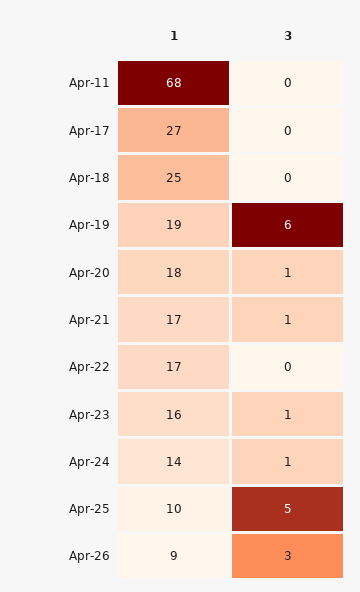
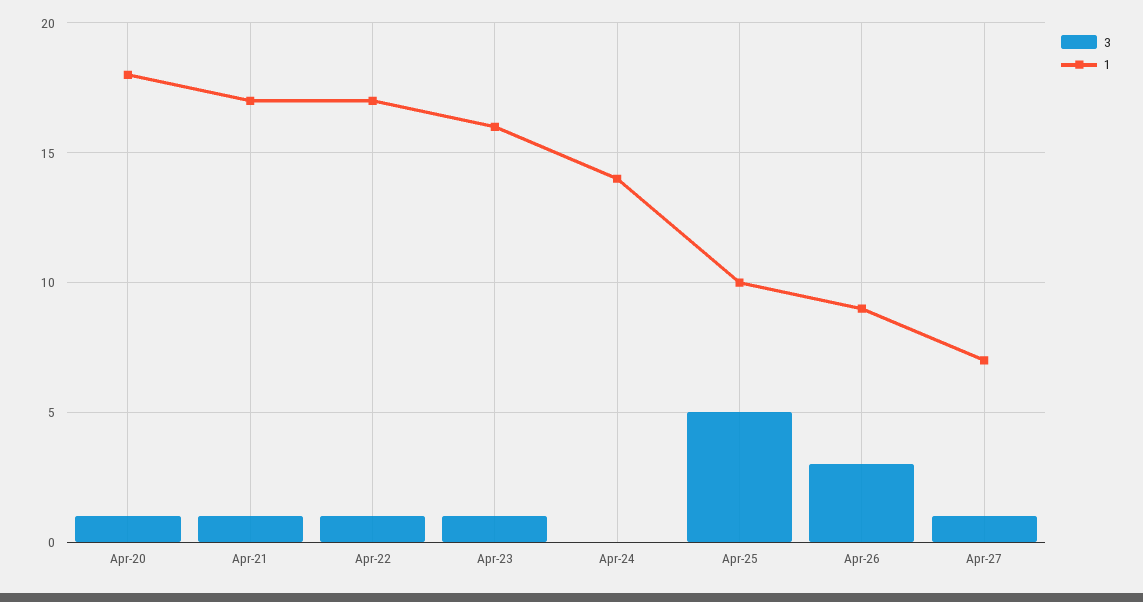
1, Apr-11: 68 -> none
3, Apr-11: 0 -> none
1, Apr-17: 27 -> none
3, Apr-17: 0 -> none
1, Apr-18: 25 -> none
3, Apr-18: 0 -> none
1, Apr-19: 19 -> none
3, Apr-19: 6 -> none
3, Apr-22: 0 -> 1
3, Apr-24: 1 -> 0
3, Apr-27: none -> 1
1, Apr-27: none -> 7

